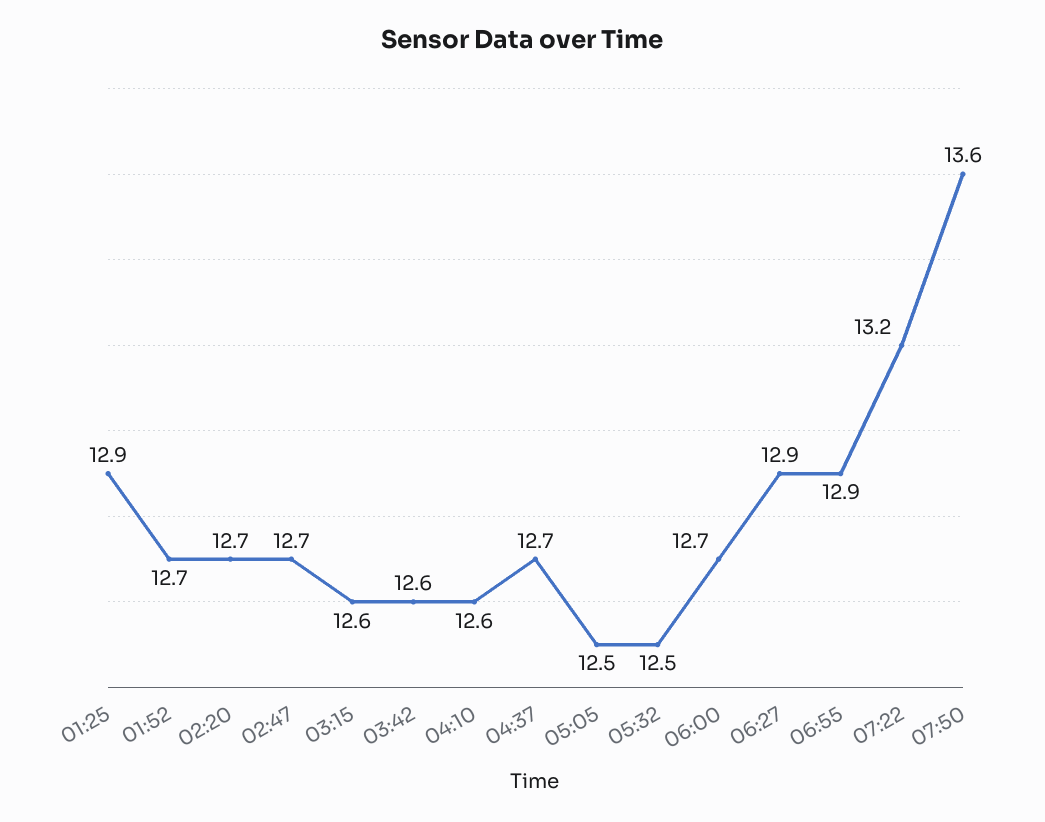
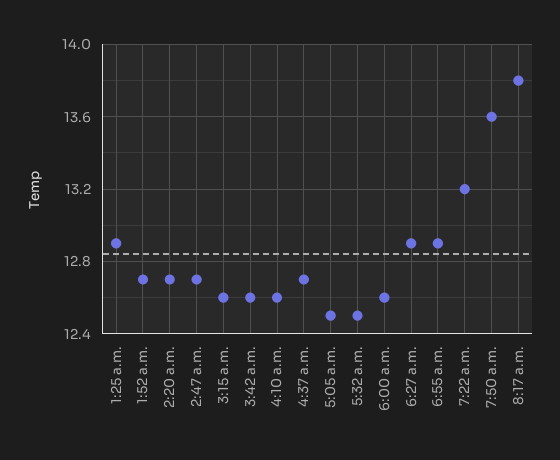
06:00: 12.7 -> 12.6
8:17 a.m.: none -> 13.8

